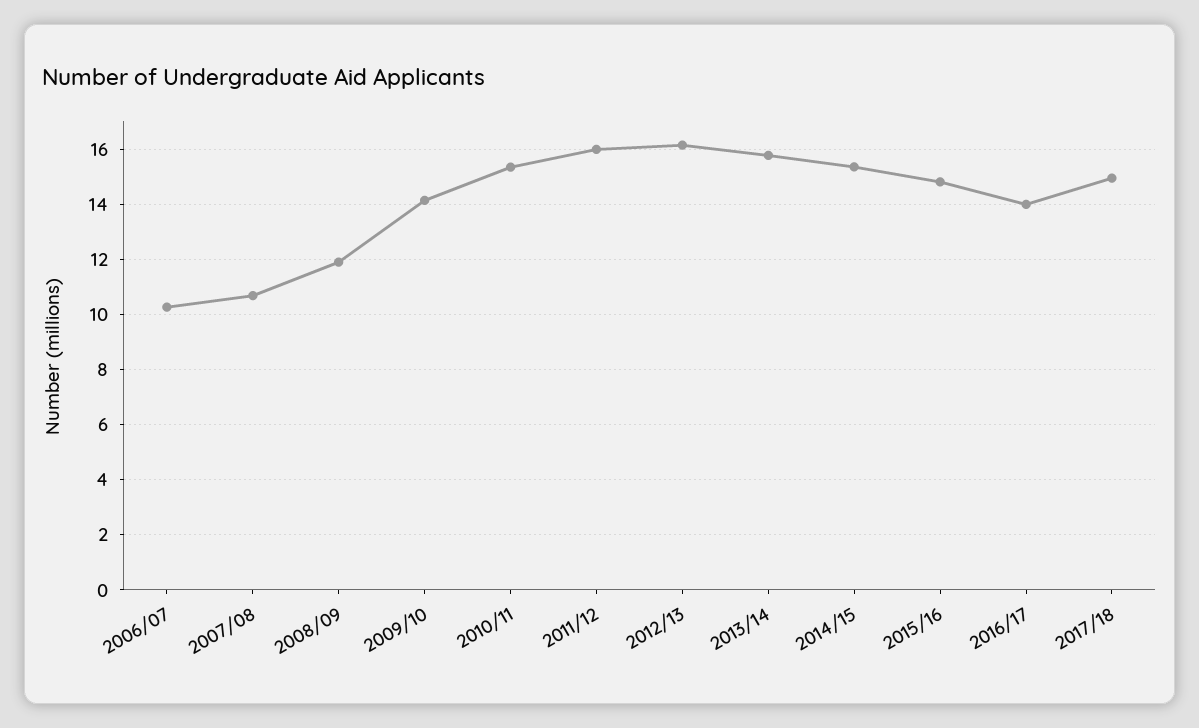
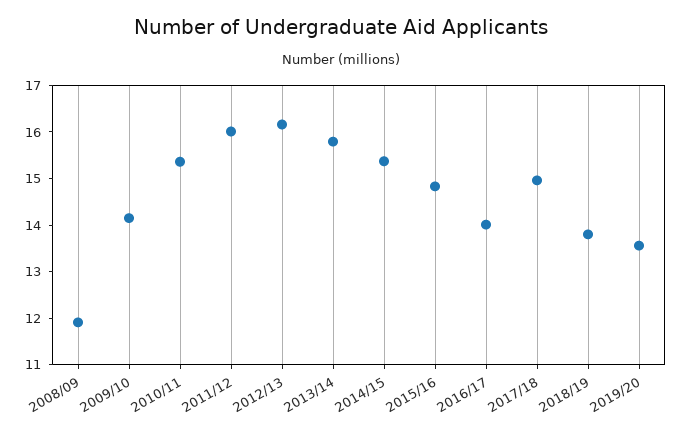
2006/07: 10.25 -> none
2007/08: 10.75 -> none
2018/19: none -> 13.8
2019/20: none -> 13.6

